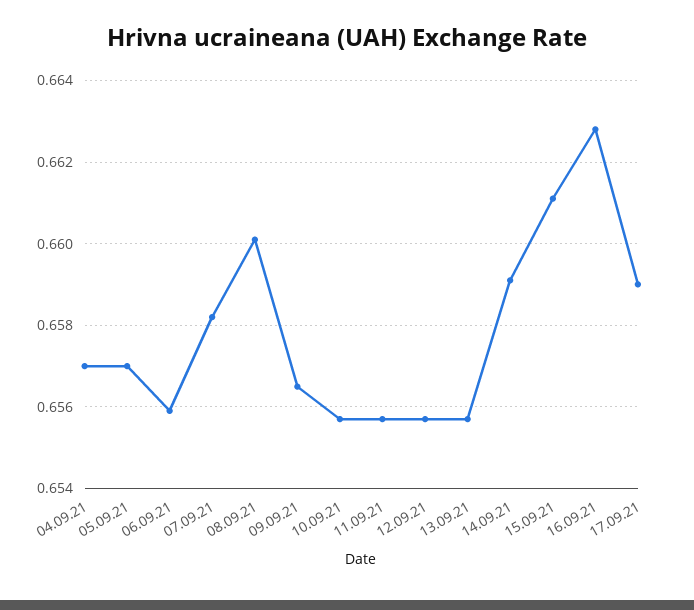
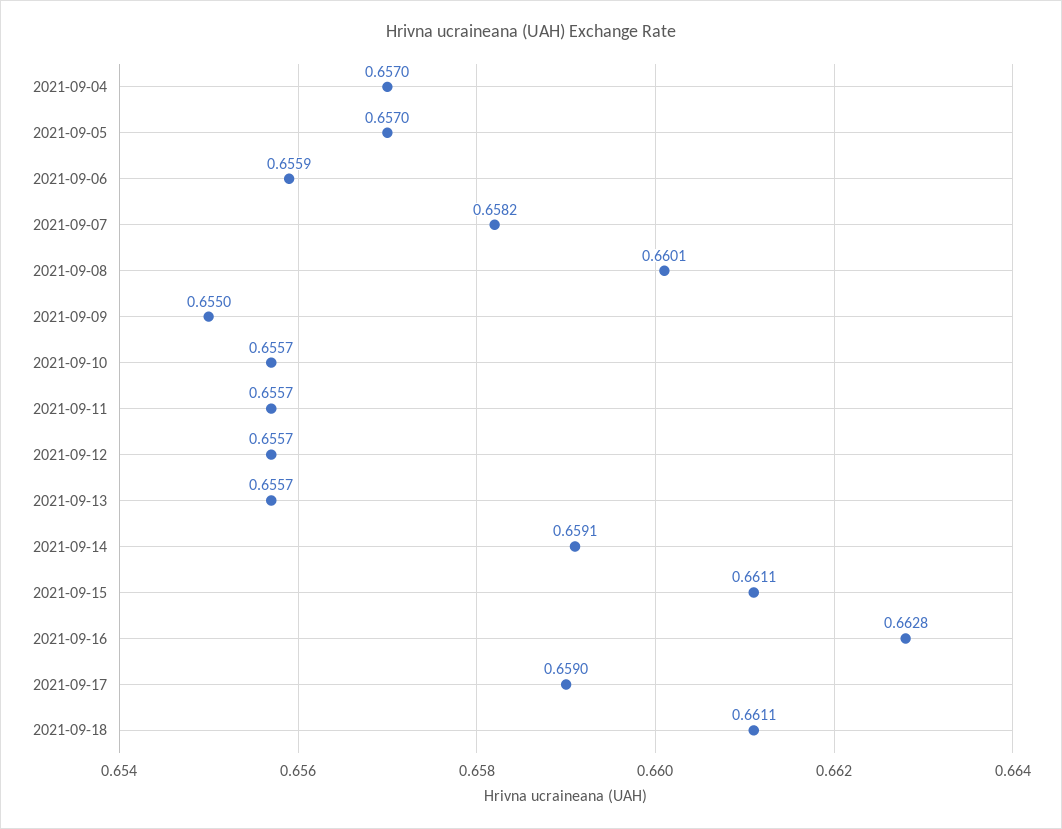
09.09.21: 0.6565 -> 0.655
2021-09-18: none -> 0.6611

